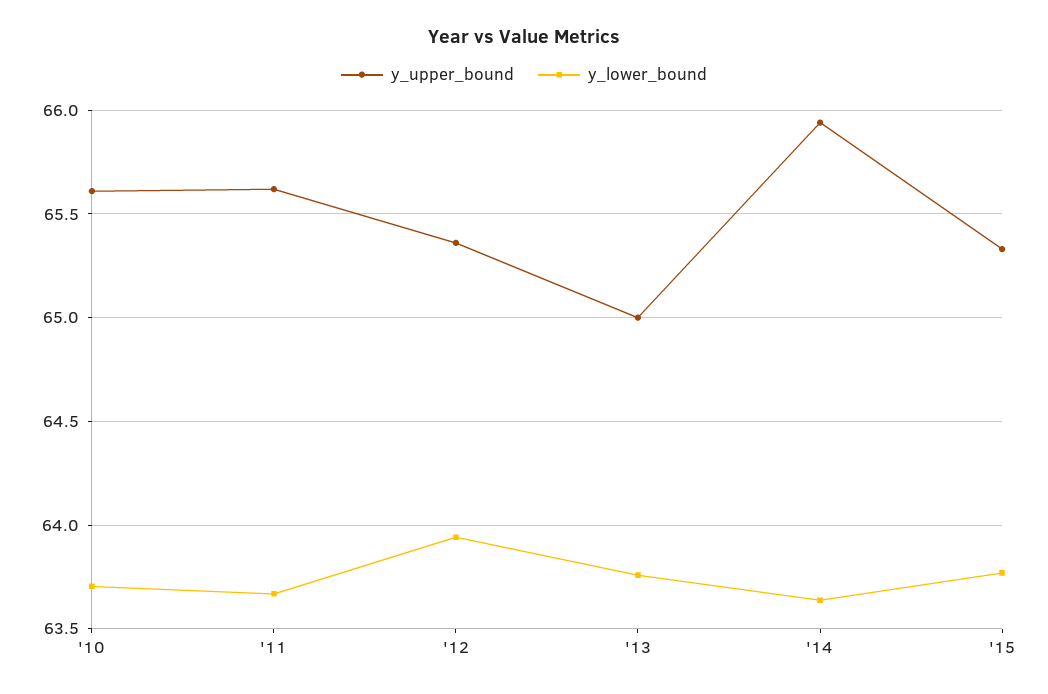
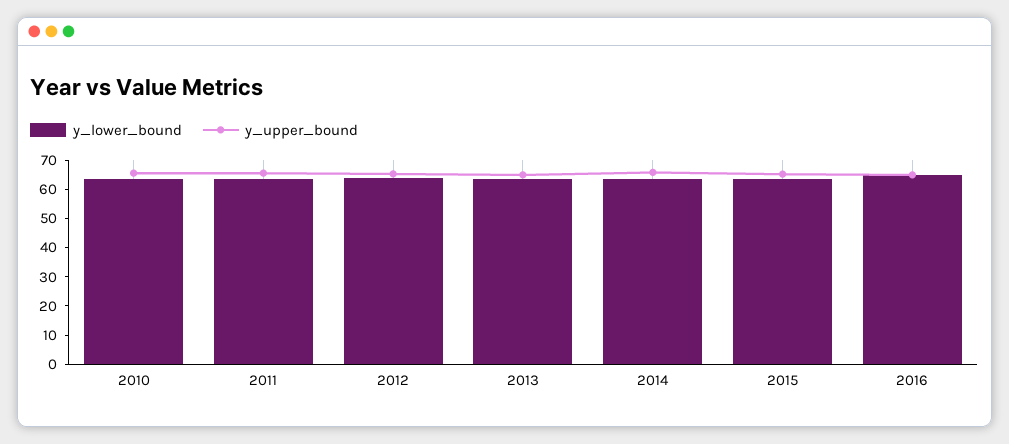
y_lower_bound, 2016: none -> 65
y_upper_bound, 2016: none -> 65

